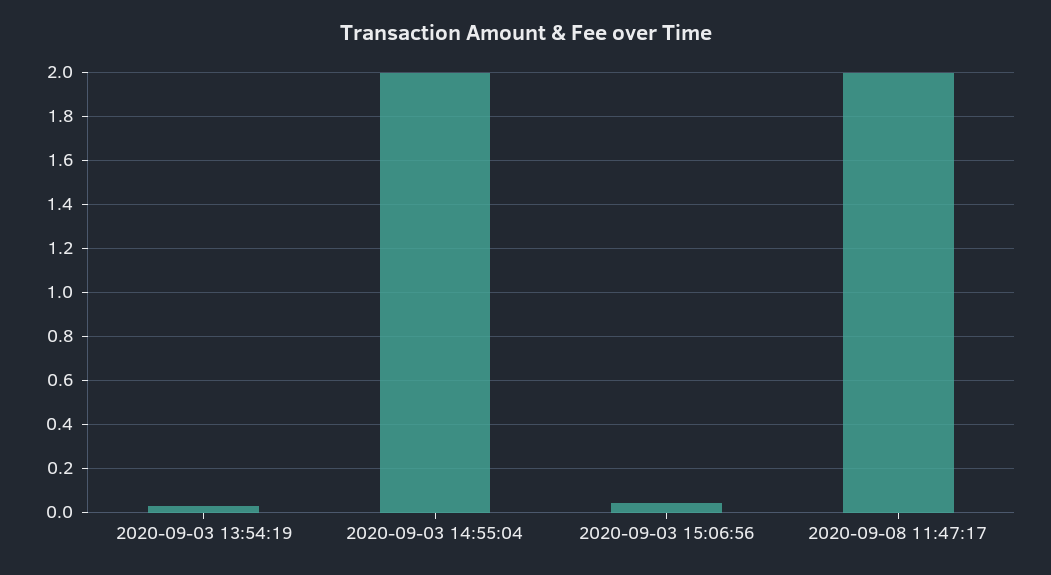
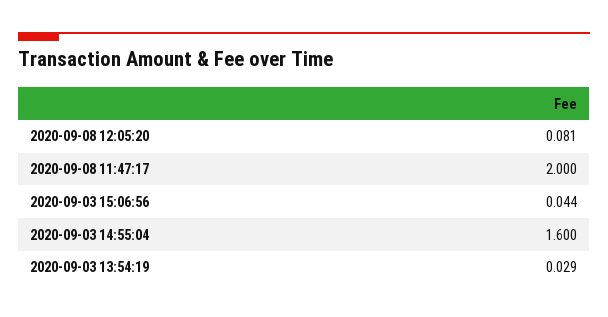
2020-09-03 14:55:04: 2 -> 1.6
2020-09-08 12:05:20: none -> 0.081

